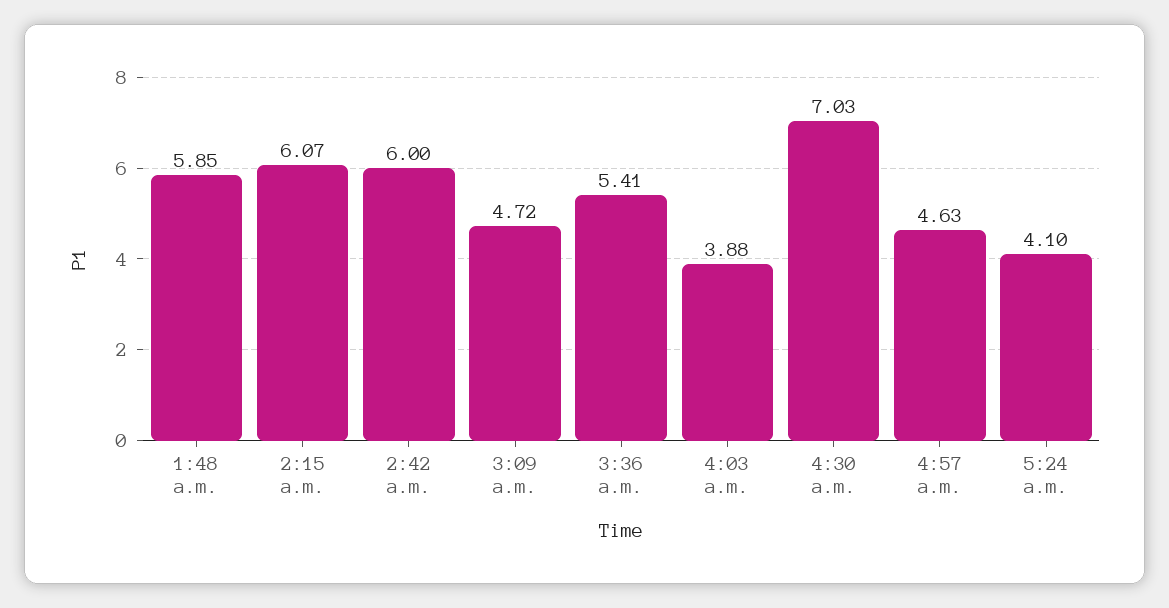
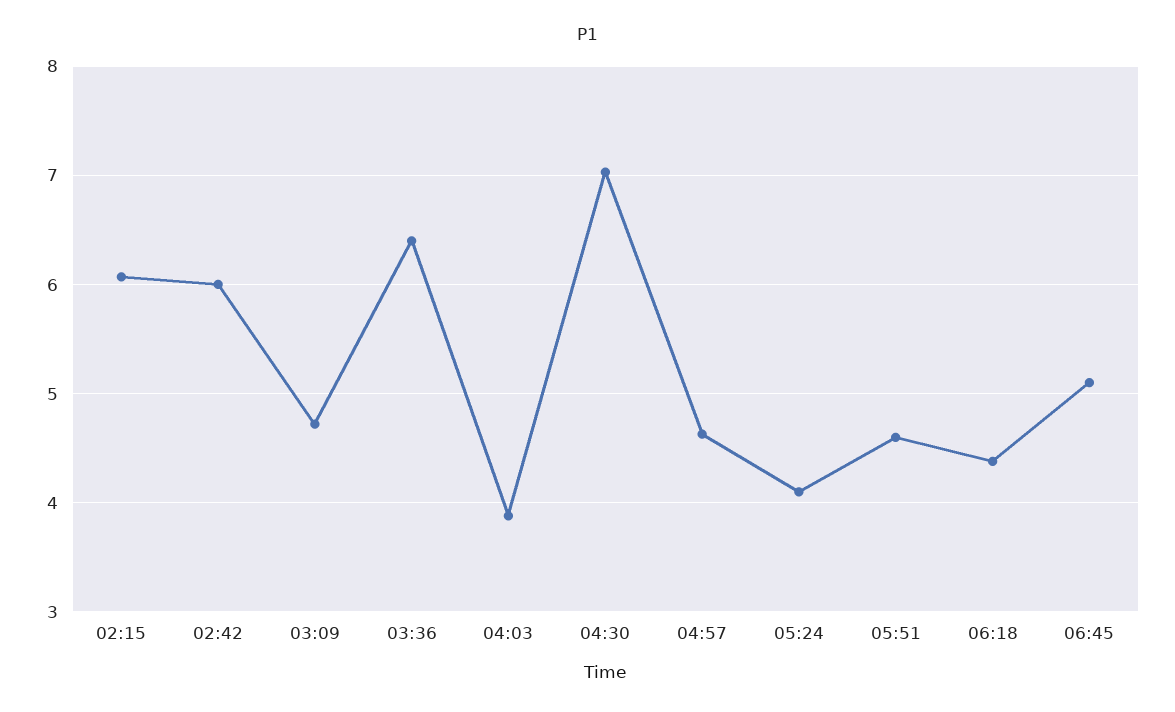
1:48 a.m.: 5.85 -> none
3:36 a.m.: 5.41 -> 6.4
05:51: none -> 4.6
06:18: none -> 4.4
06:45: none -> 5.1

